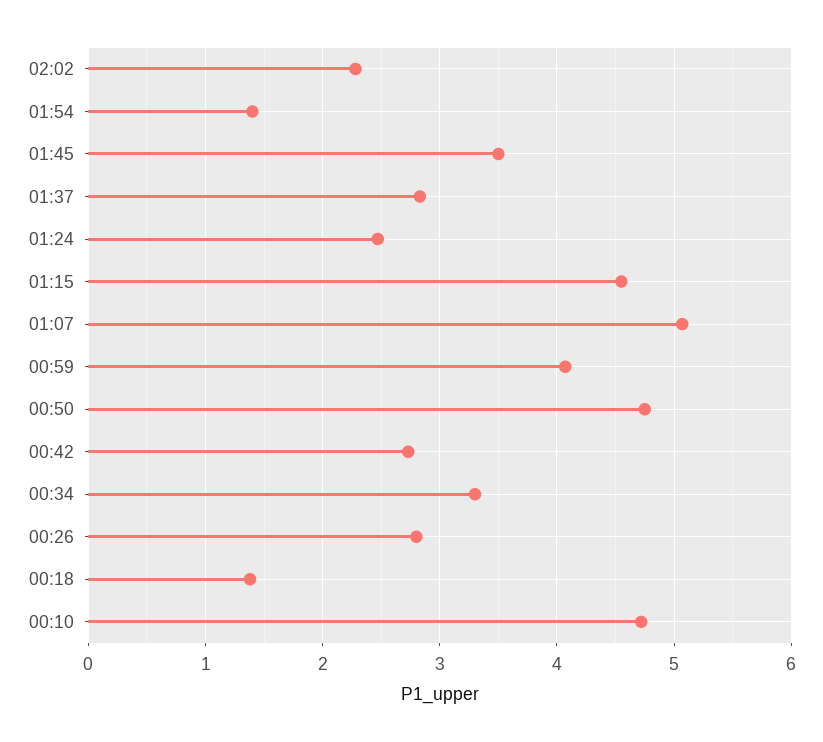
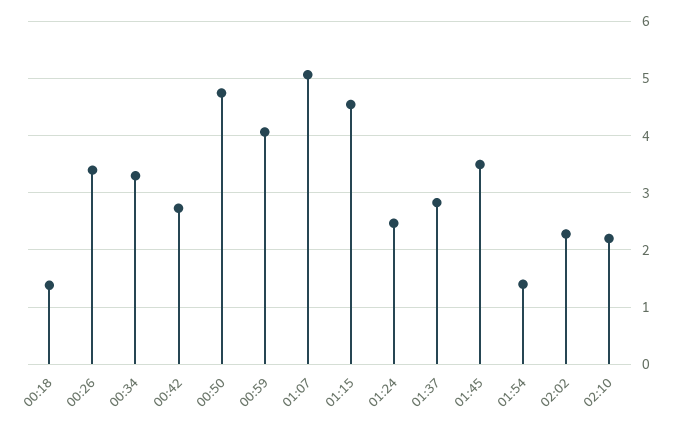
00:26: 2.8 -> 3.4
00:10: 4.7 -> none
02:10: none -> 2.2

